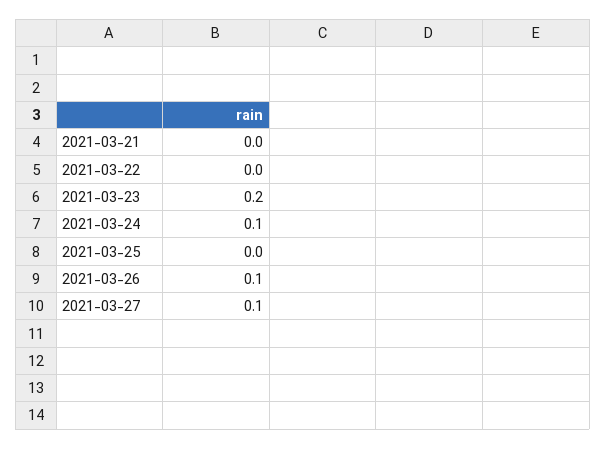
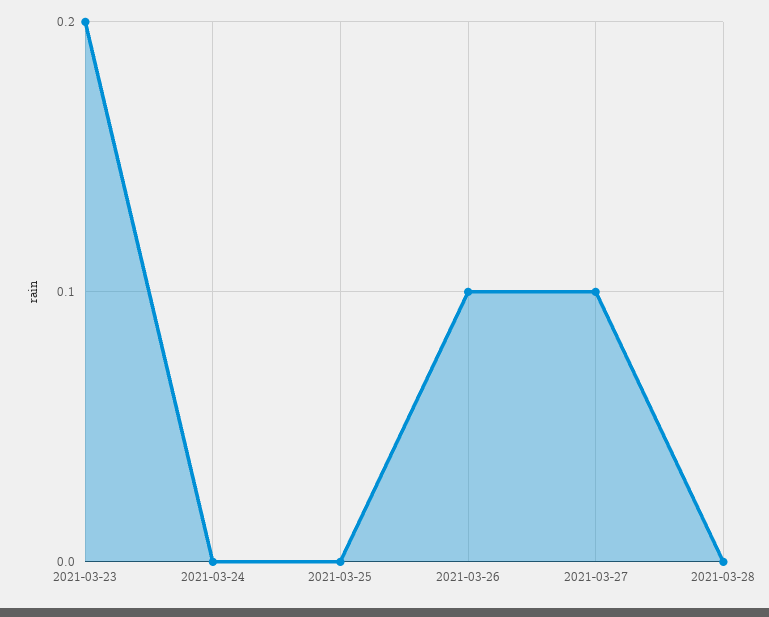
2021-03-21: 0 -> none
2021-03-22: 0 -> none
2021-03-24: 0.1 -> 0
2021-03-28: none -> 0

